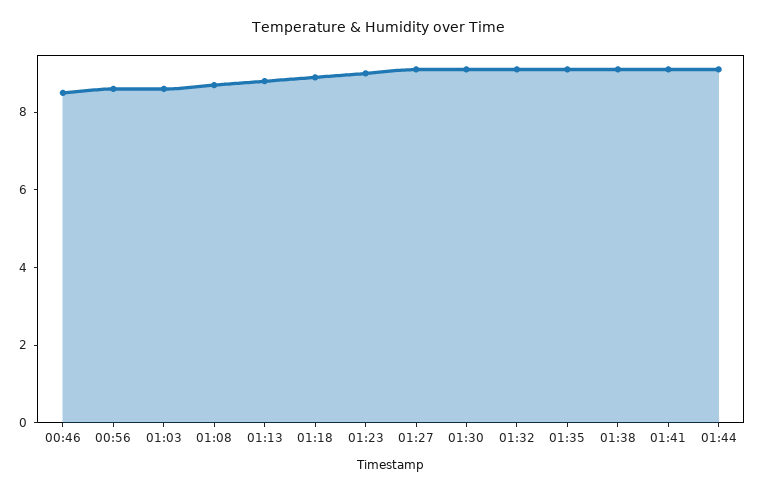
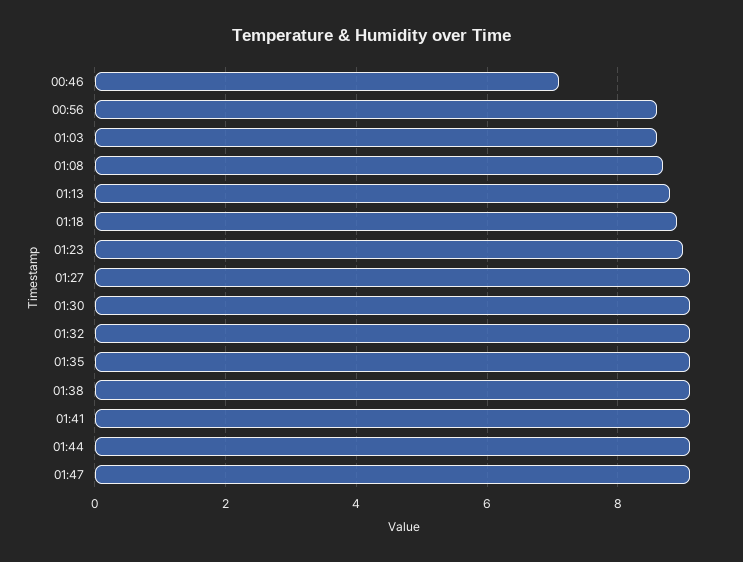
00:46: 8.5 -> 7
01:47: none -> 9

